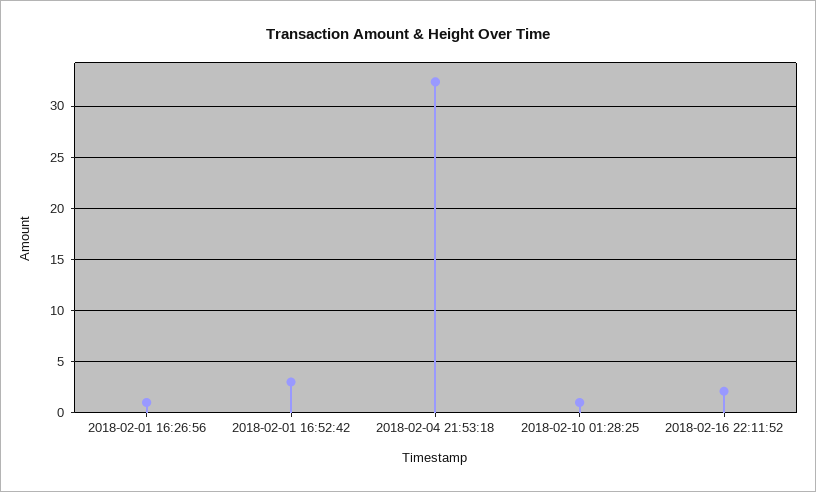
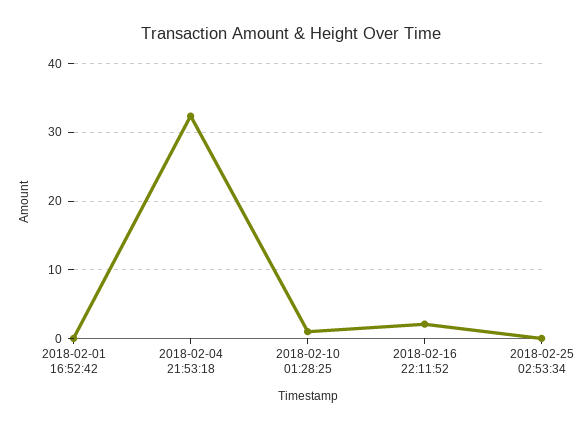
2018-02-01 16:26:56: 1 -> none
2018-02-01 16:52:42: 3 -> 0
2018-02-25 02:53:34: none -> 0

